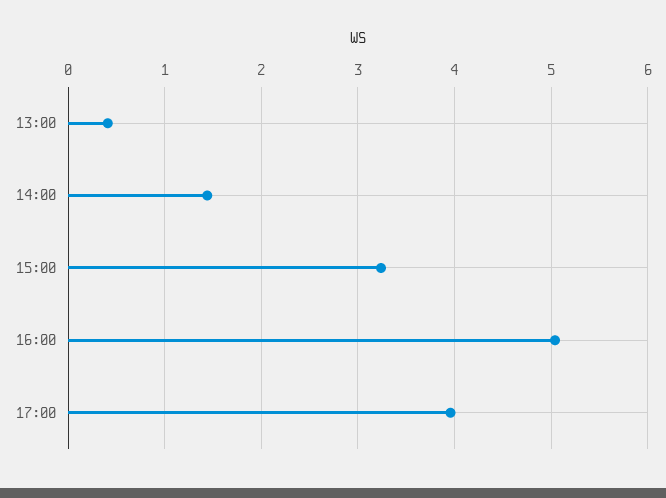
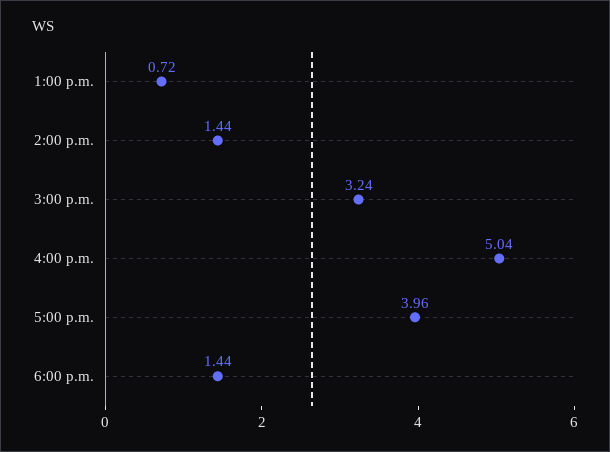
13:00: 0.4 -> 0.72
6:00 p.m.: none -> 1.44

